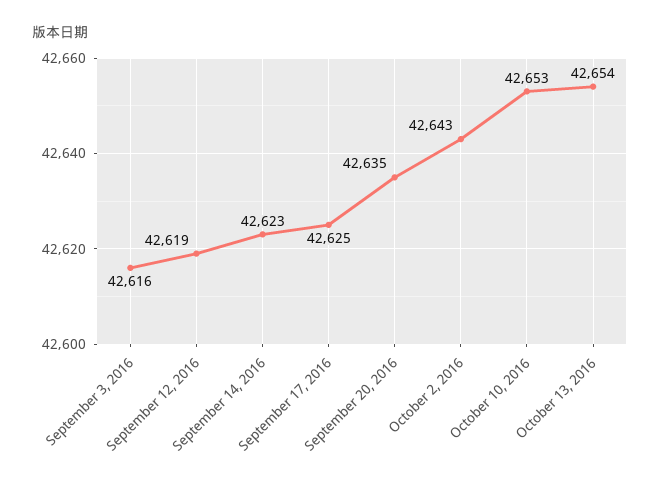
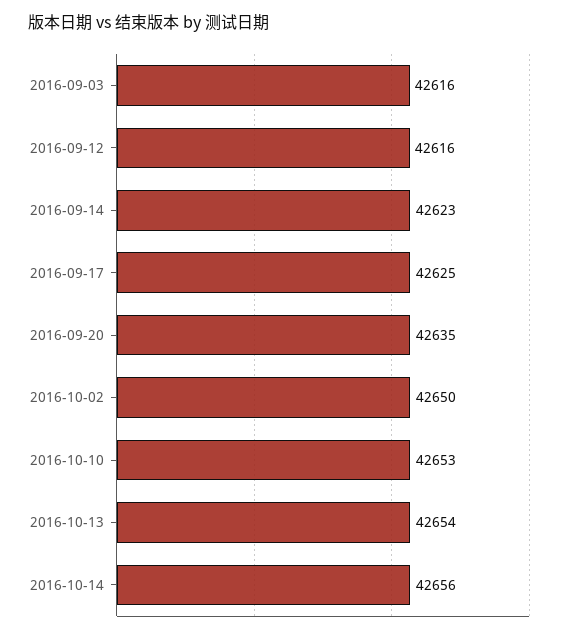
September 12, 2016: 42619 -> 42616
October 2, 2016: 42643 -> 42650
2016-10-14: none -> 42656

